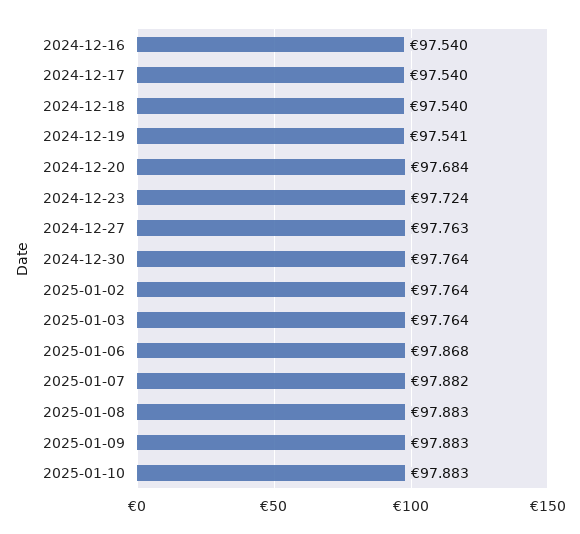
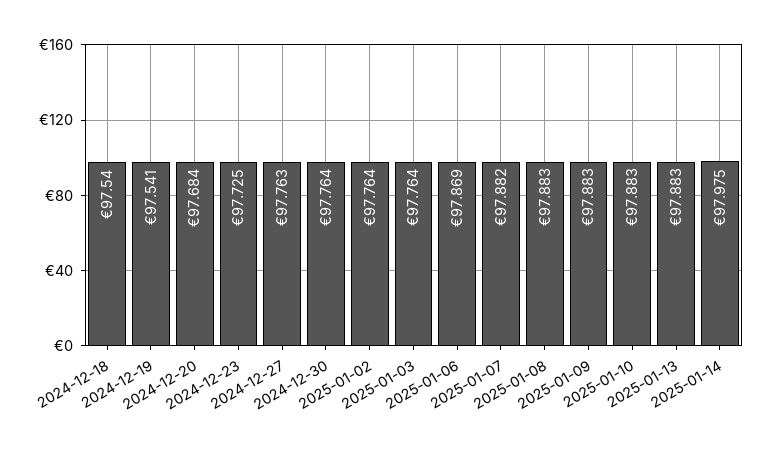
2024-12-16: 97.54 -> none
2024-12-17: 97.54 -> none
2024-12-23: 97.724 -> 97.725
2025-01-06: 97.868 -> 97.869
2025-01-13: none -> 97.883
2025-01-14: none -> 97.975

